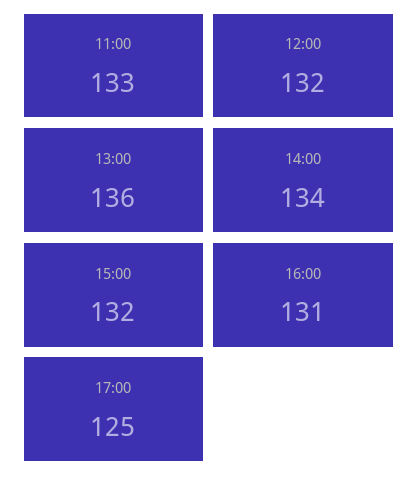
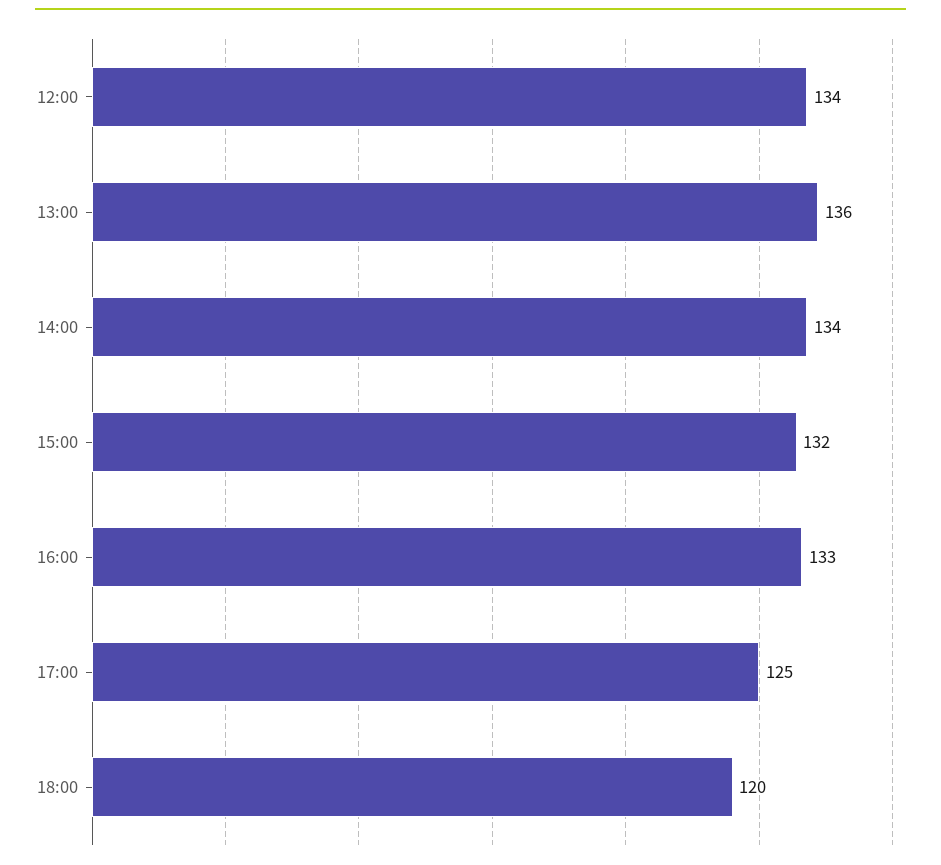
11:00: 133 -> none
12:00: 132 -> 134
16:00: 131 -> 133
18:00: none -> 120

